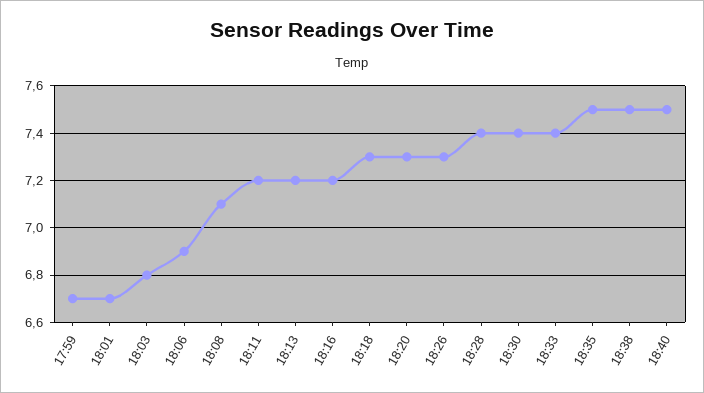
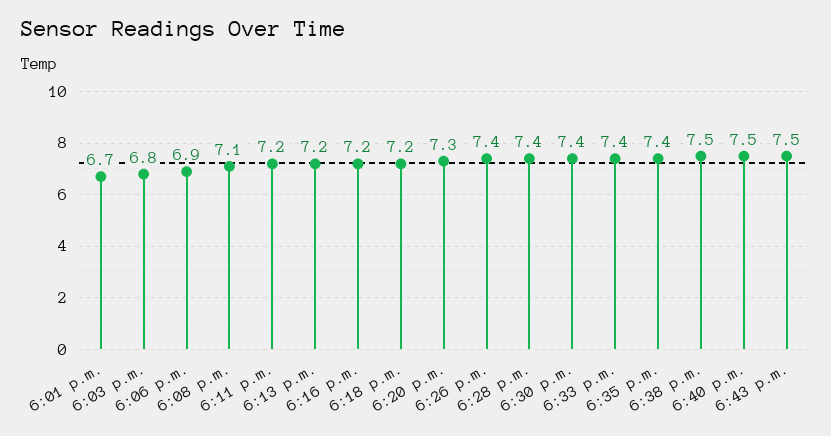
17:59: 6.7 -> none
18:18: 7.3 -> 7.2
18:26: 7.3 -> 7.4
18:35: 7.5 -> 7.4
6:43 p.m.: none -> 7.5

